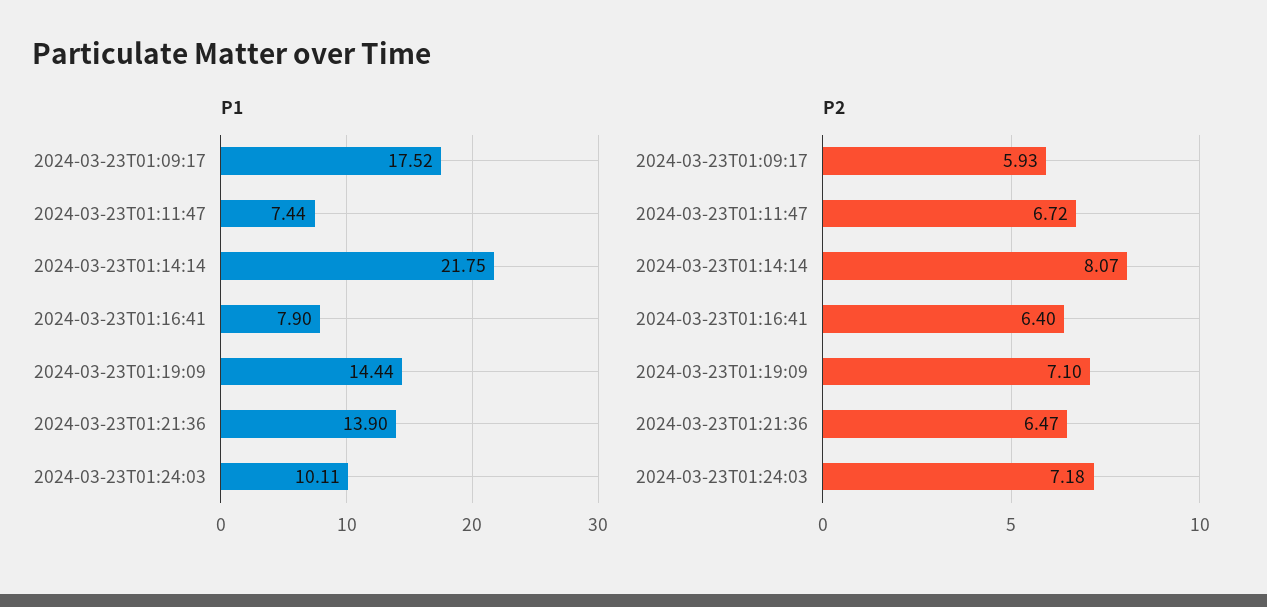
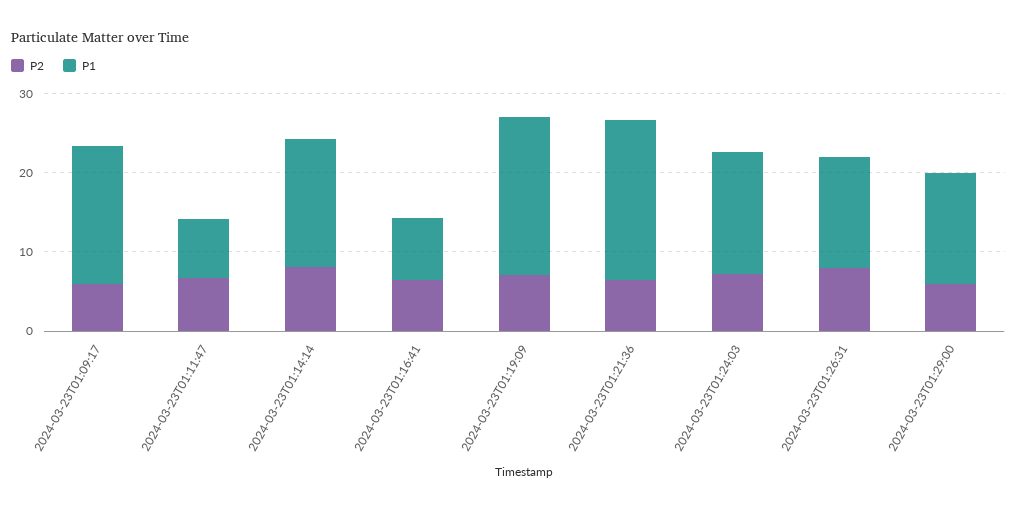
P1, 2024-03-23T01:14:14: 21.75 -> 16
P1, 2024-03-23T01:19:09: 14.44 -> 20
P1, 2024-03-23T01:21:36: 13.9 -> 20
P1, 2024-03-23T01:24:03: 10.11 -> 16
P2, 2024-03-23T01:26:31: none -> 8
P1, 2024-03-23T01:26:31: none -> 14
P2, 2024-03-23T01:29:00: none -> 6
P1, 2024-03-23T01:29:00: none -> 14

